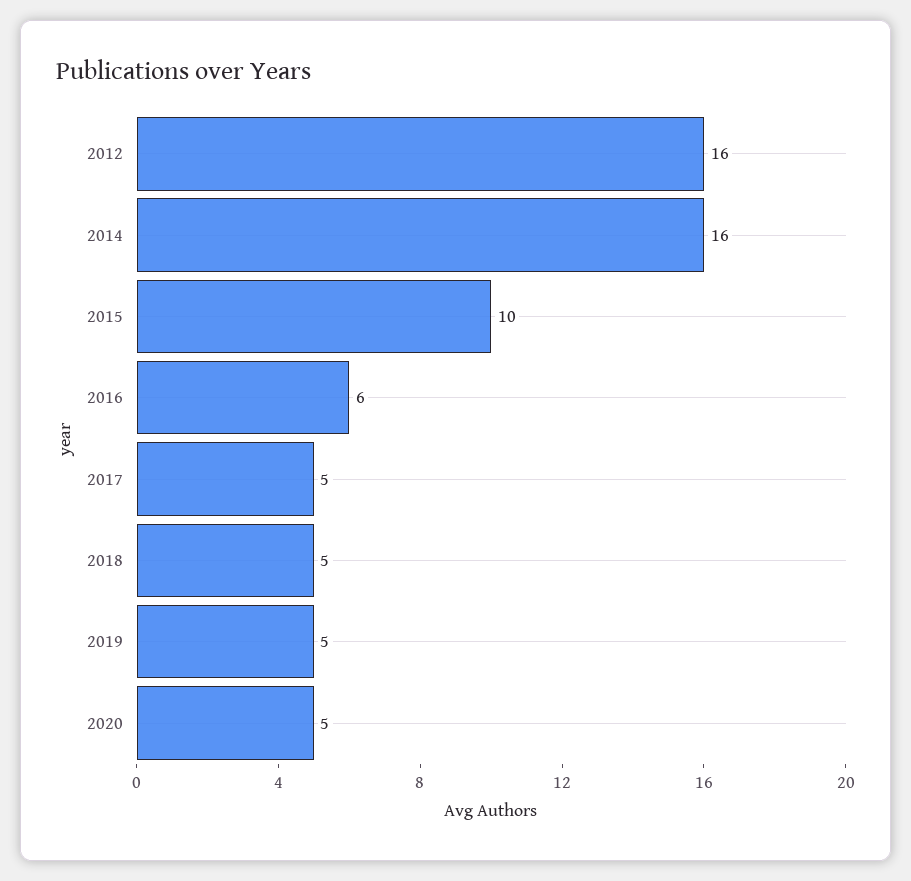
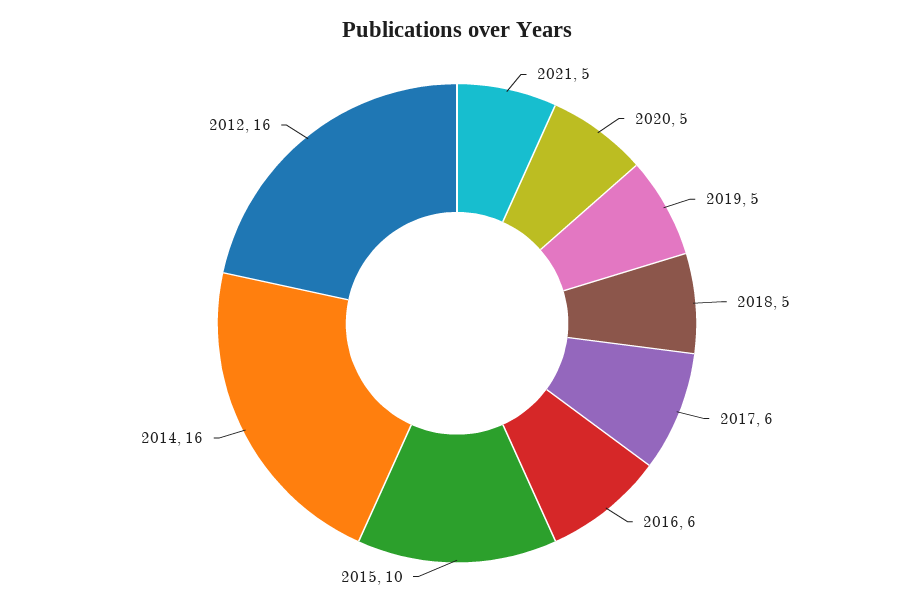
2017: 5 -> 6
2021: none -> 5

